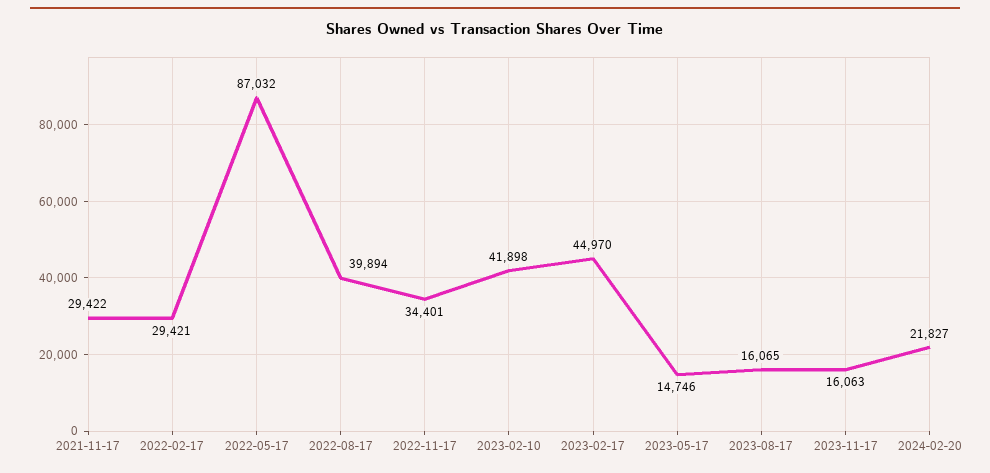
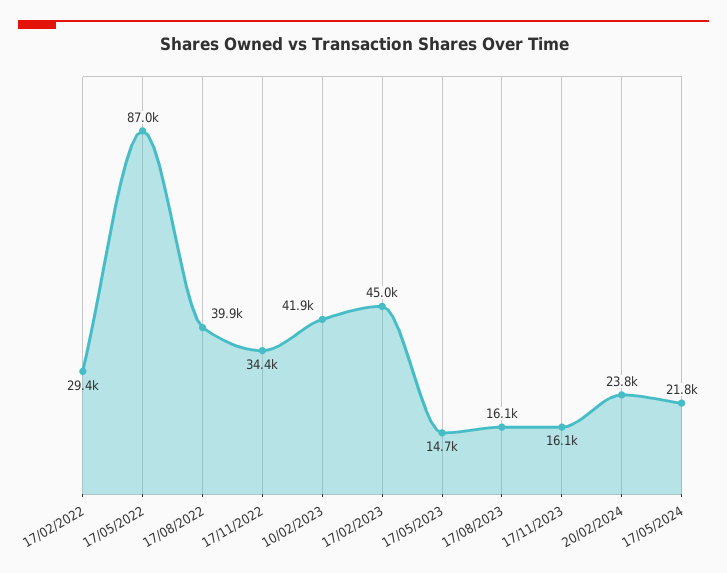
2021-11-17: 29422 -> none
2024-02-20: 21827 -> 23800
17/05/2024: none -> 21800

